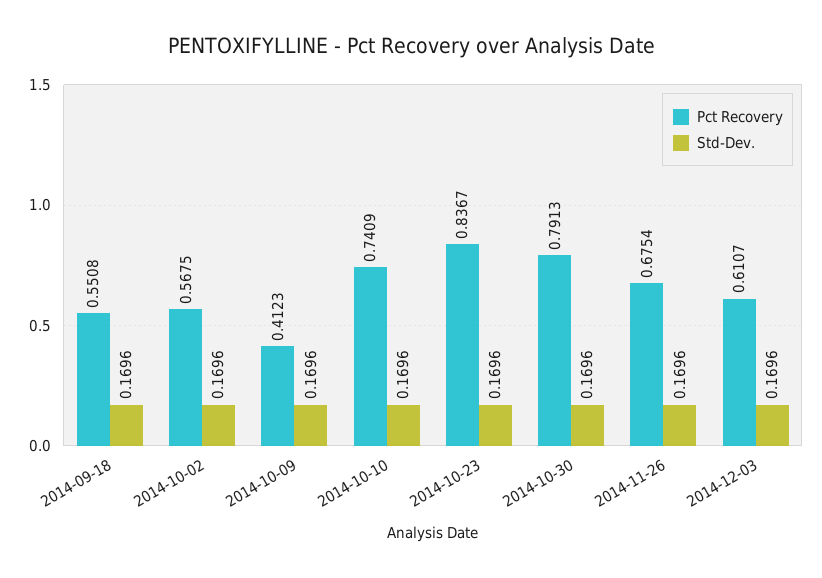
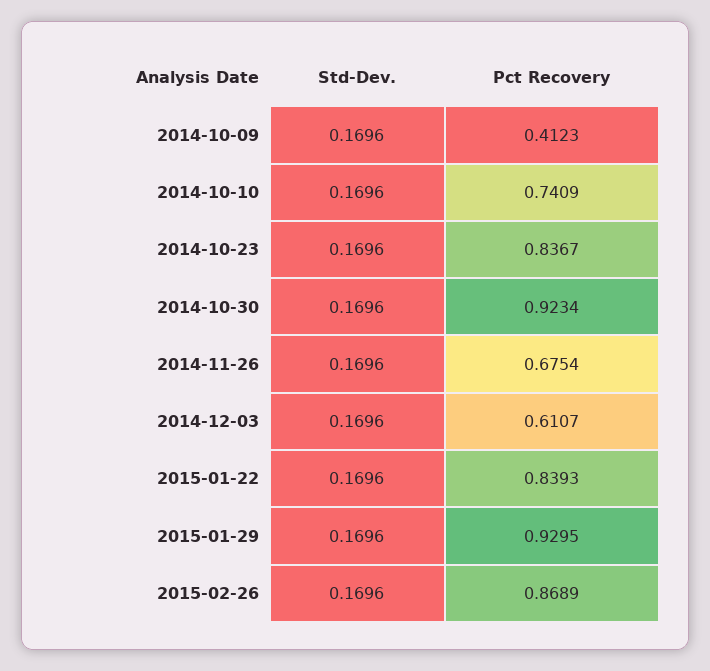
Pct Recovery, 2014-09-18: 0.5508 -> none
Std-Dev., 2014-09-18: 0.1696 -> none
Pct Recovery, 2014-10-02: 0.5675 -> none
Std-Dev., 2014-10-02: 0.1696 -> none
Pct Recovery, 2014-10-30: 0.7913 -> 0.9234
Std-Dev., 2015-01-22: none -> 0.1696
Pct Recovery, 2015-01-22: none -> 0.8393
Std-Dev., 2015-01-29: none -> 0.1696
Pct Recovery, 2015-01-29: none -> 0.9295
Std-Dev., 2015-02-26: none -> 0.1696
Pct Recovery, 2015-02-26: none -> 0.8689

